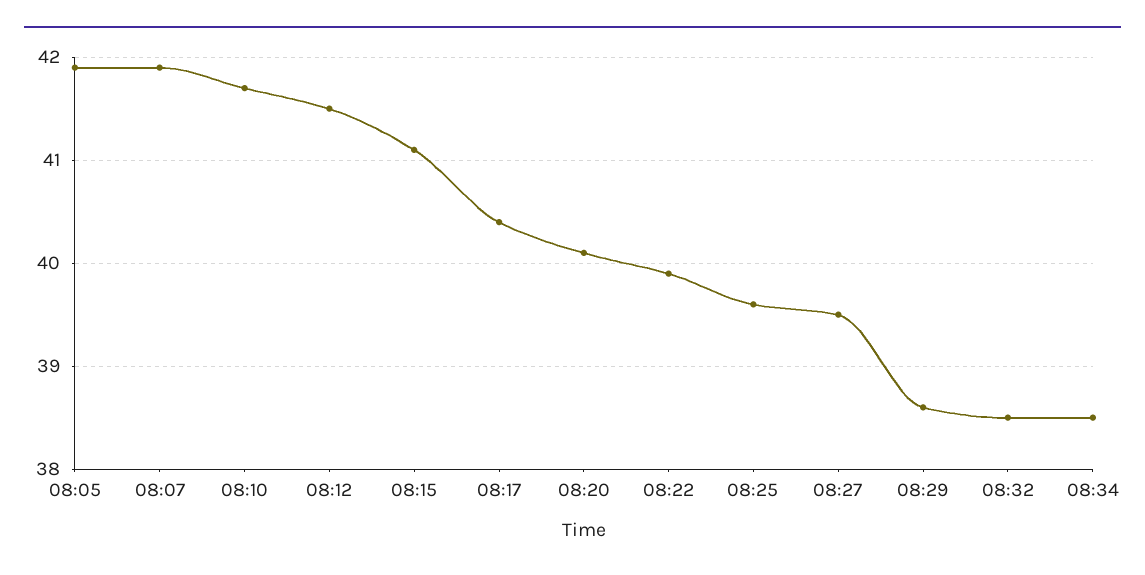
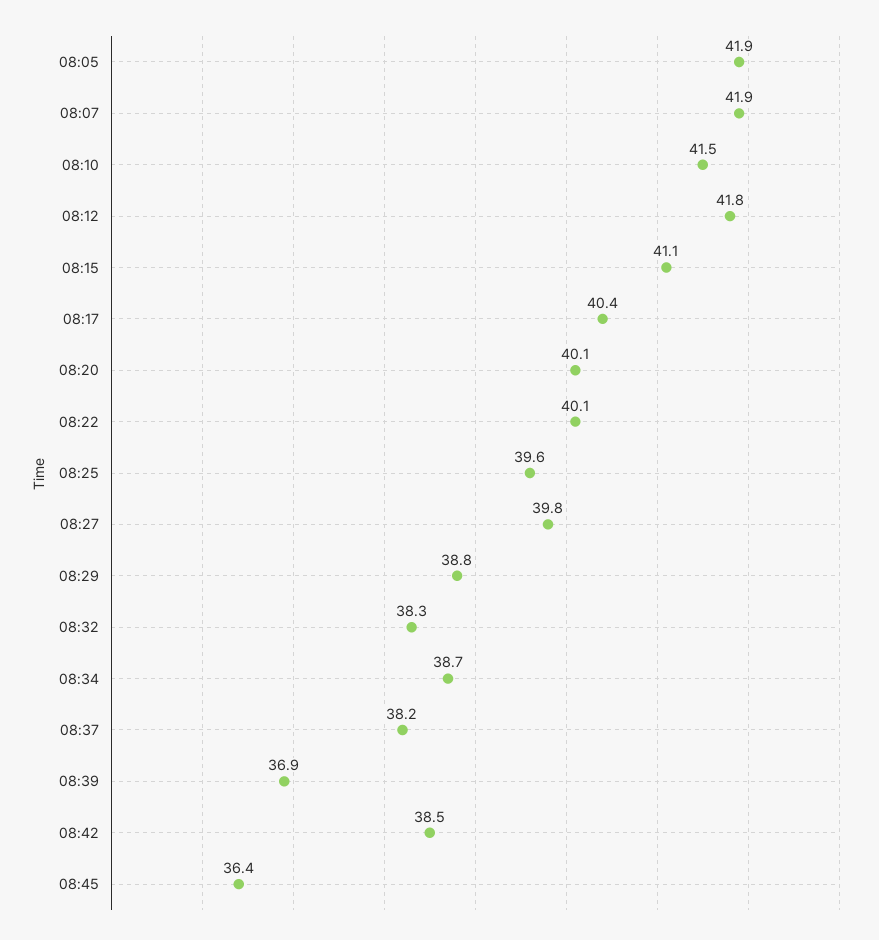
08:10: 41.7 -> 41.5
08:12: 41.5 -> 41.8
08:22: 39.9 -> 40.1
08:27: 39.5 -> 39.8
08:29: 38.6 -> 38.8
08:32: 38.5 -> 38.3
08:34: 38.5 -> 38.7
08:37: none -> 38.2
08:39: none -> 36.9
08:42: none -> 38.5
08:45: none -> 36.4

